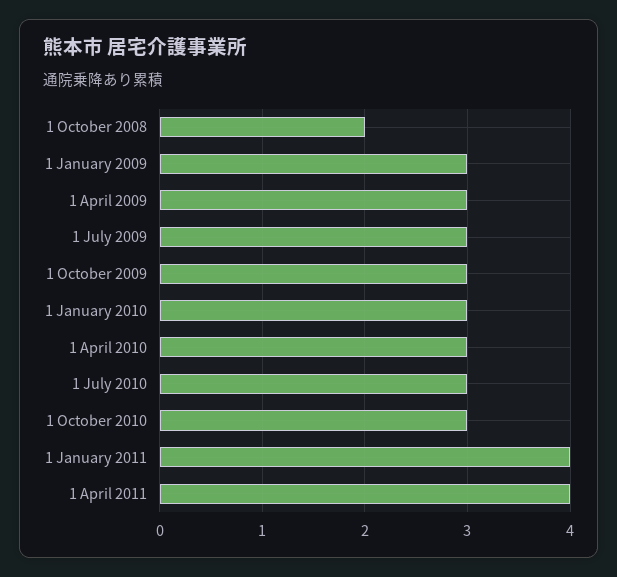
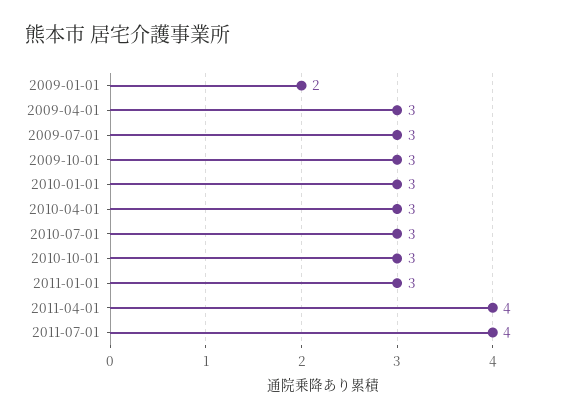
1 October 2008: 2 -> none
1 January 2009: 3 -> 2
1 January 2011: 4 -> 3
2011-07-01: none -> 4

